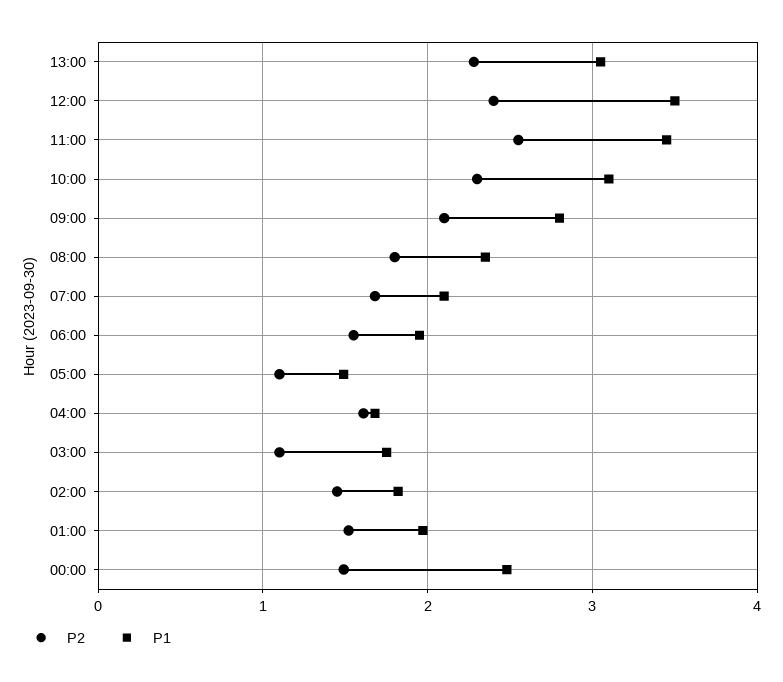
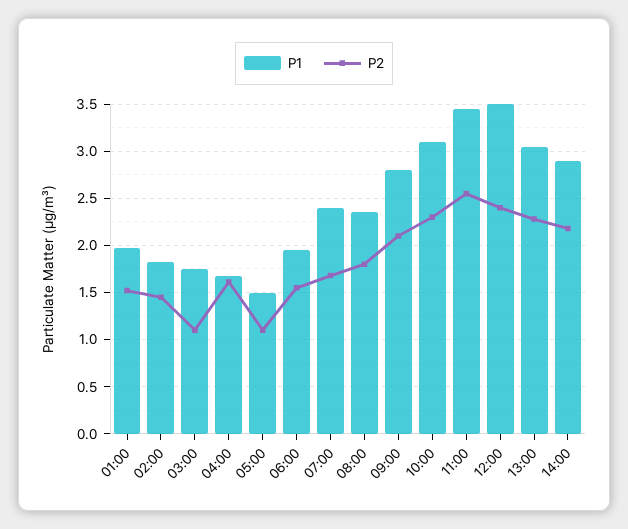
P1, 07:00: 2.1 -> 2.4
P2, 00:00: 1.5 -> none
P1, 00:00: 2.5 -> none
P1, 14:00: none -> 2.9
P2, 14:00: none -> 2.2

